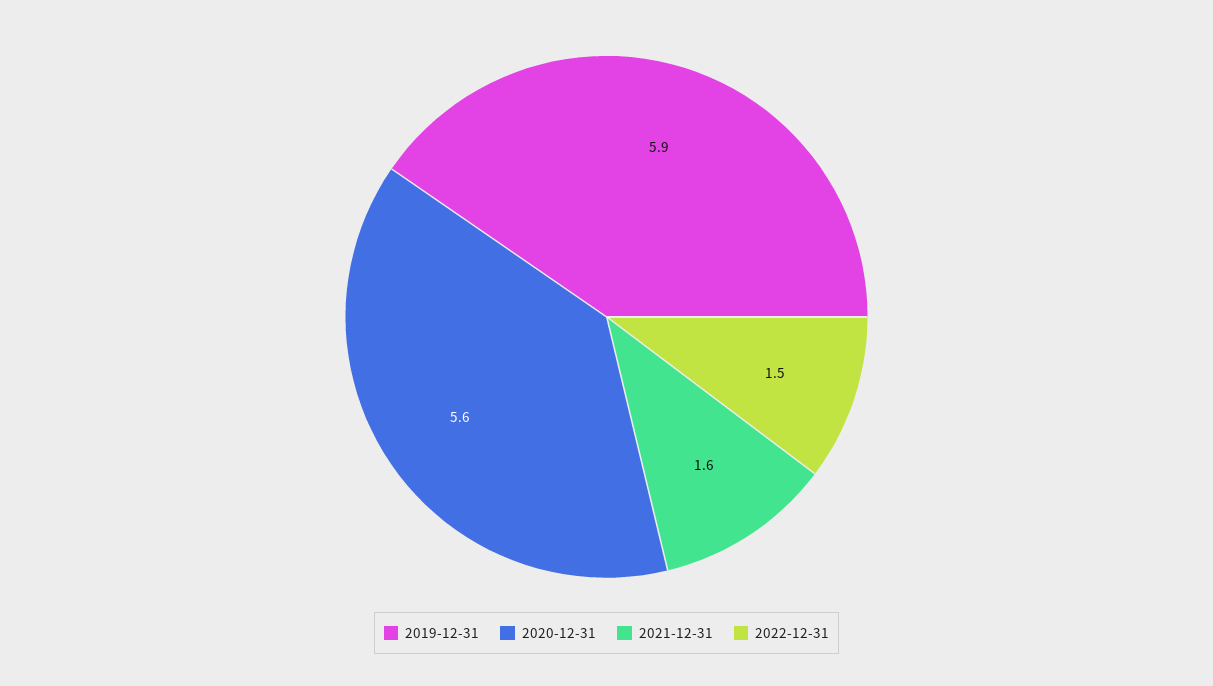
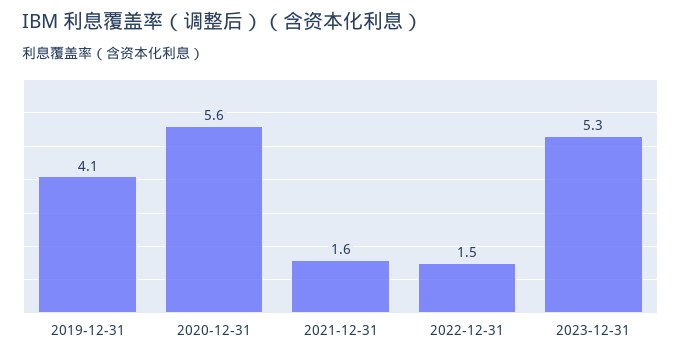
2019-12-31: 5.9 -> 4.1
2023-12-31: none -> 5.3

